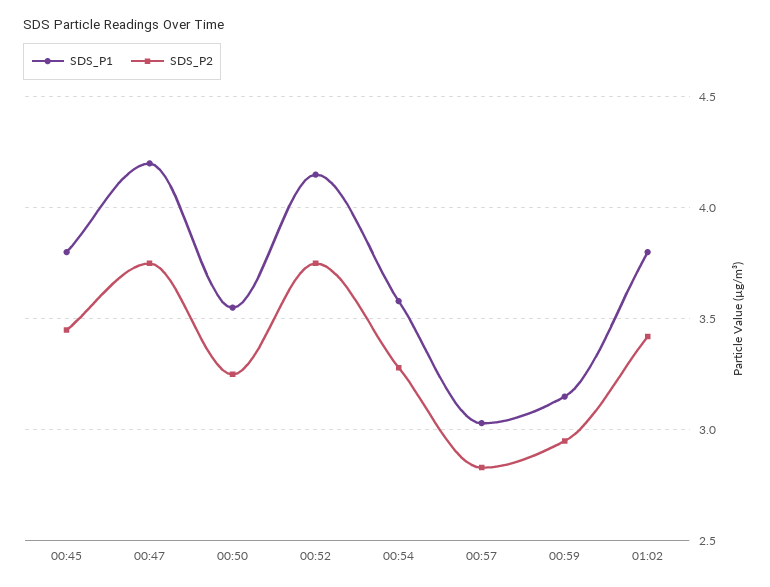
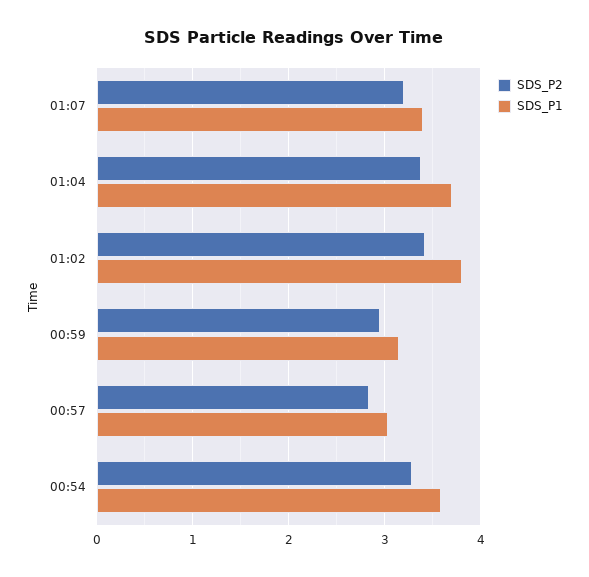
SDS_P1, 00:45: 3.8 -> none
SDS_P2, 00:45: 3.45 -> none
SDS_P1, 00:47: 4.2 -> none
SDS_P2, 00:47: 3.75 -> none
SDS_P1, 00:50: 3.55 -> none
SDS_P2, 00:50: 3.25 -> none
SDS_P1, 00:52: 4.15 -> none
SDS_P2, 00:52: 3.75 -> none
SDS_P2, 01:07: none -> 3.2
SDS_P1, 01:07: none -> 3.4
SDS_P2, 01:04: none -> 3.4
SDS_P1, 01:04: none -> 3.7

